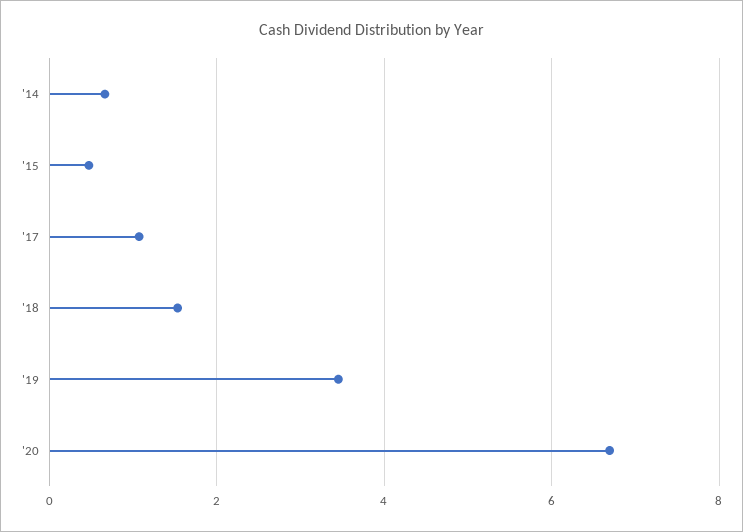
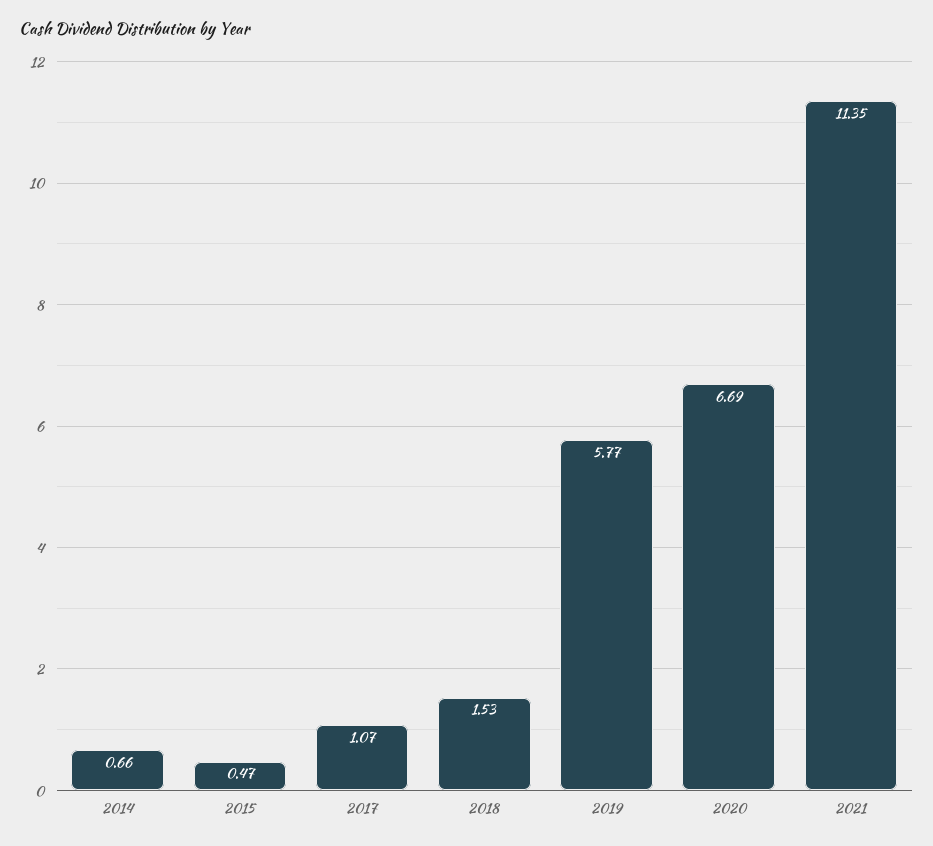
'19: 3.4 -> 5.77
2021: none -> 11.35

